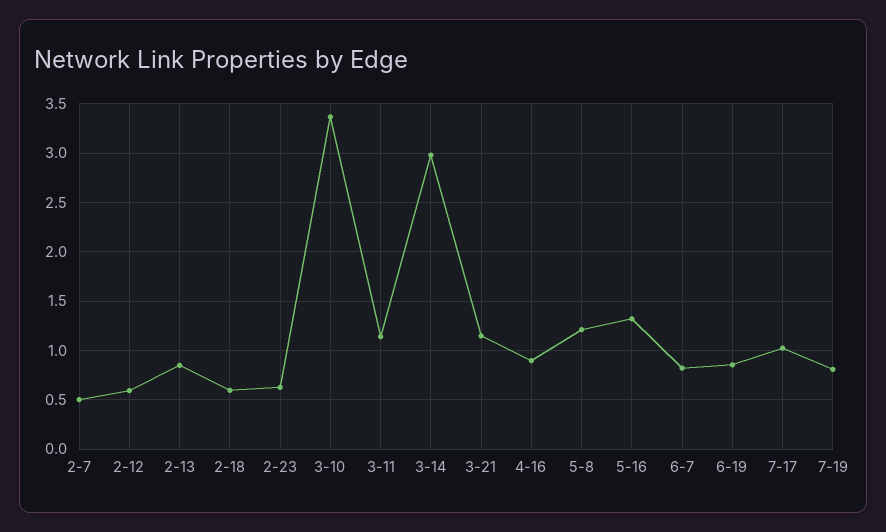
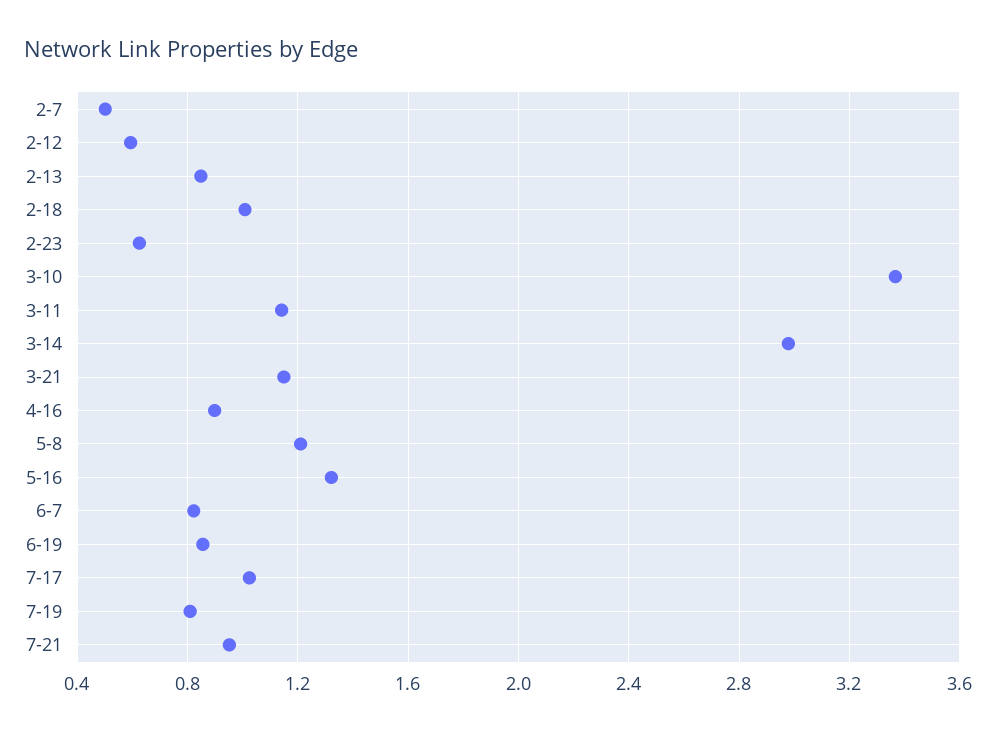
2-18: 0.6 -> 1
7-21: none -> 0.95

